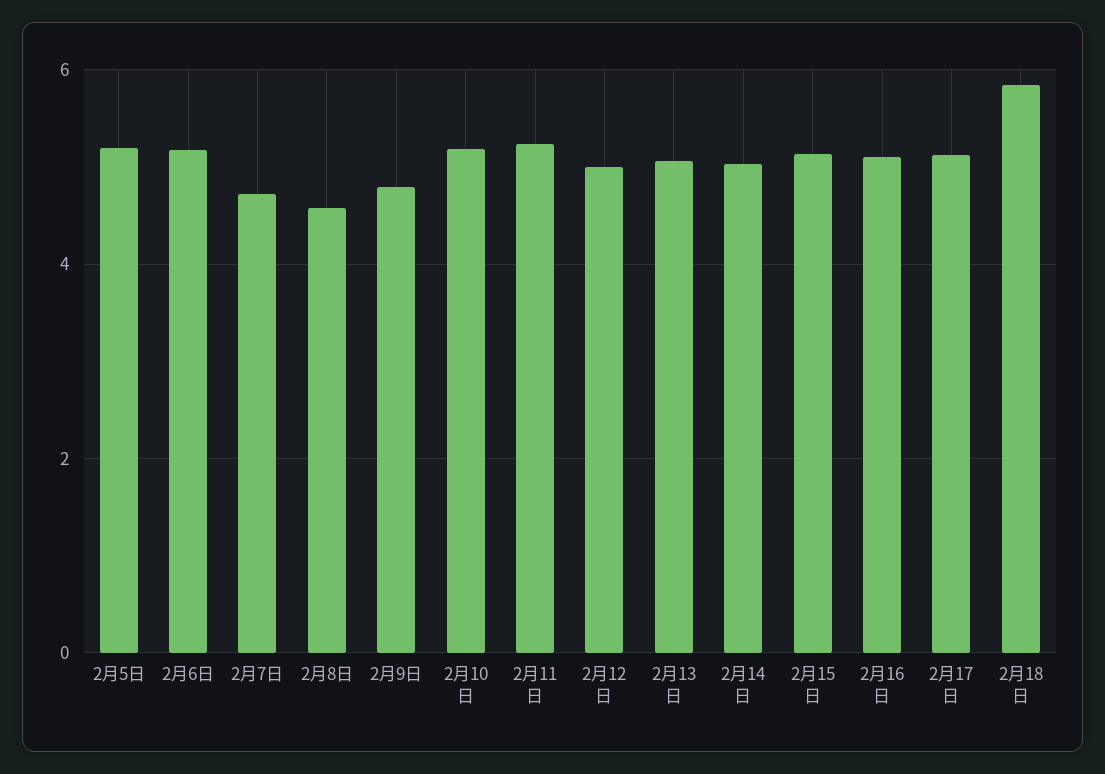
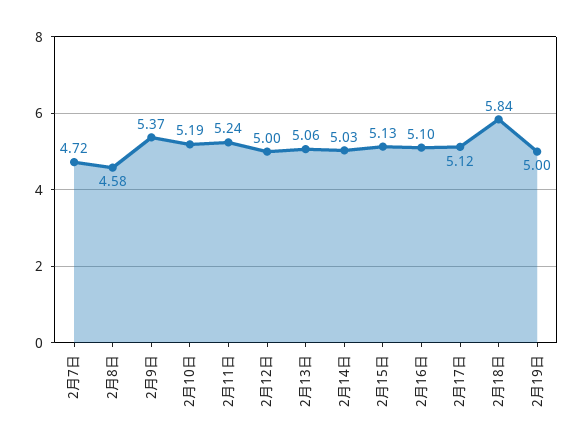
2月5日: 5.2 -> none
2月6日: 5.2 -> none
2月9日: 4.8 -> 5.37
2月19日: none -> 5

